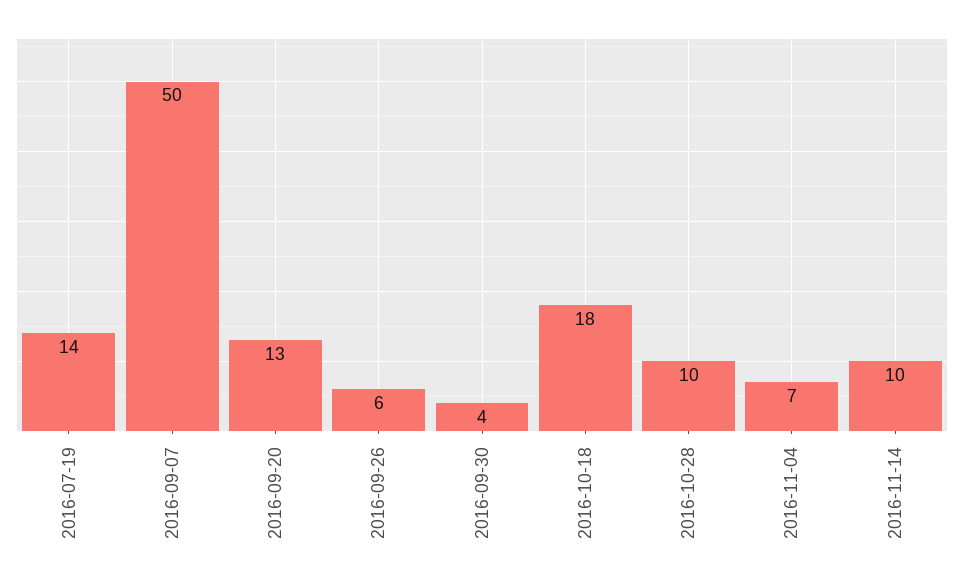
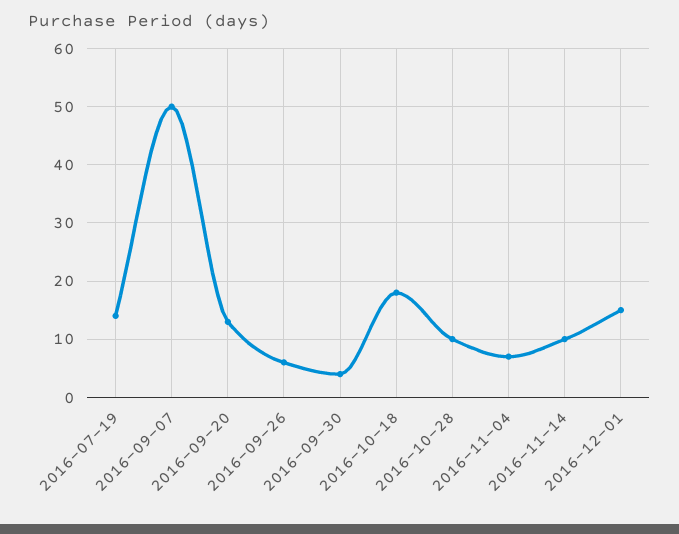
2016-12-01: none -> 15

